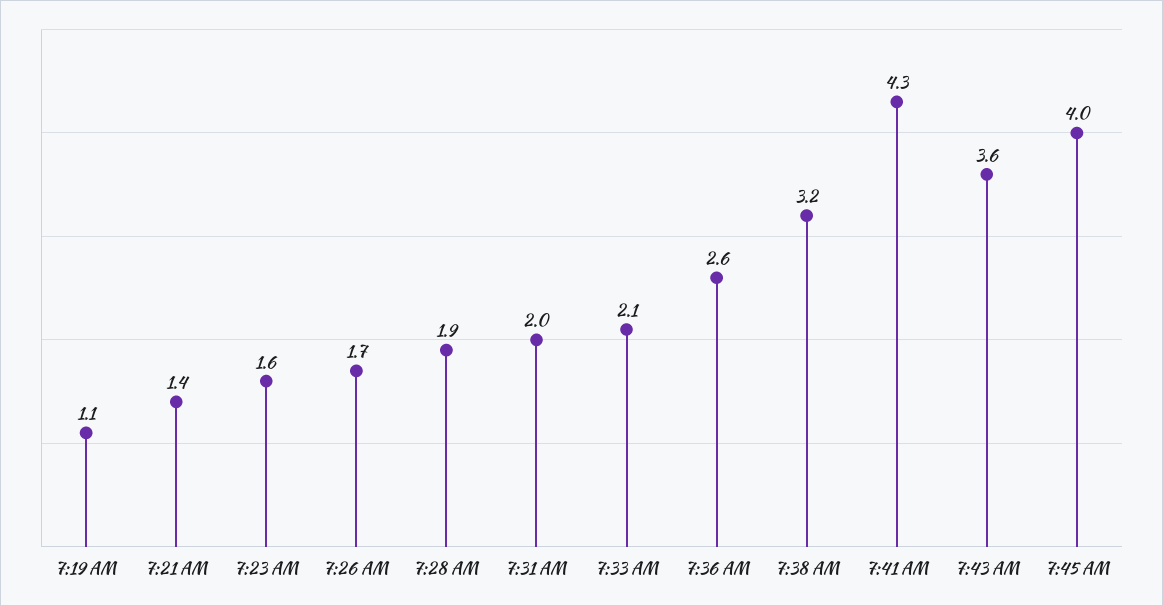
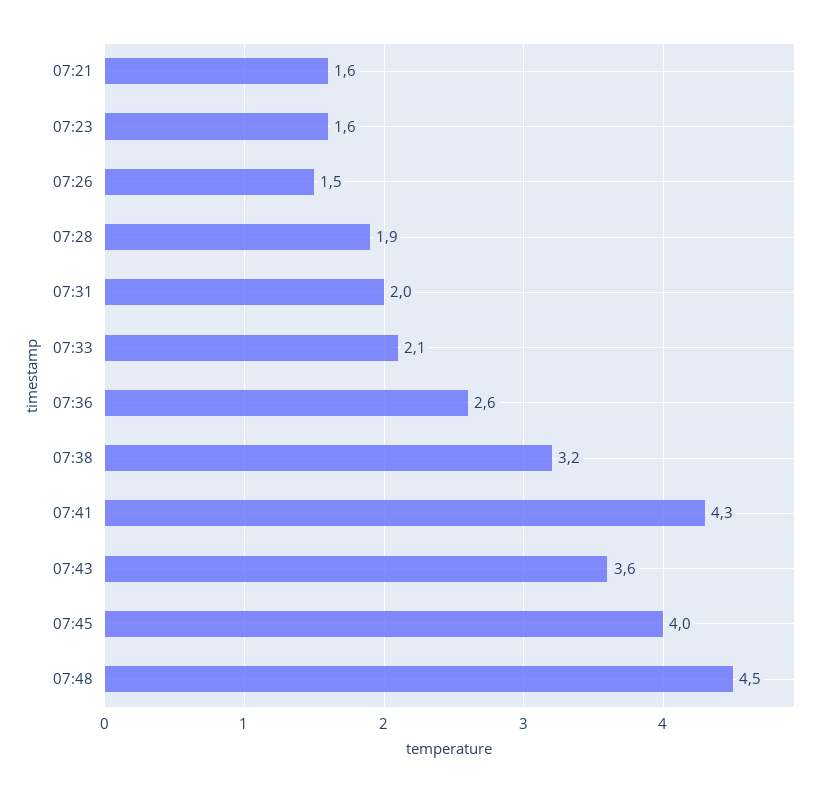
7:19 AM: 1.1 -> none
7:21 AM: 1.4 -> 1.6
7:26 AM: 1.7 -> 1.5
07:48: none -> 4.5

